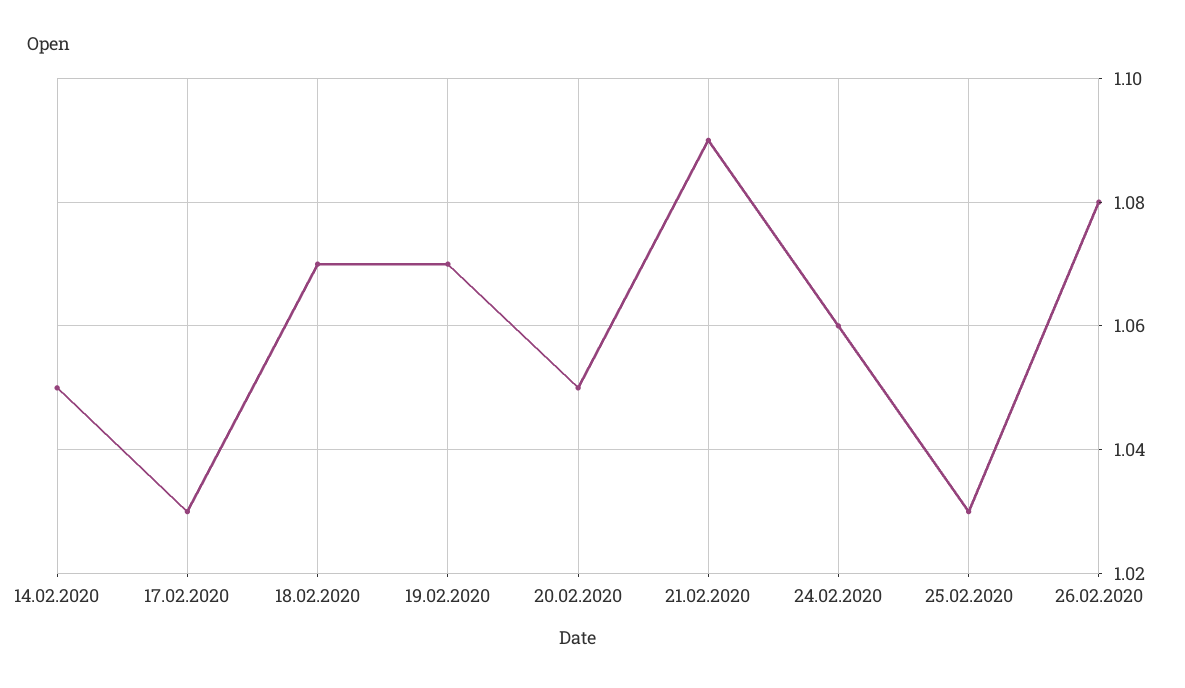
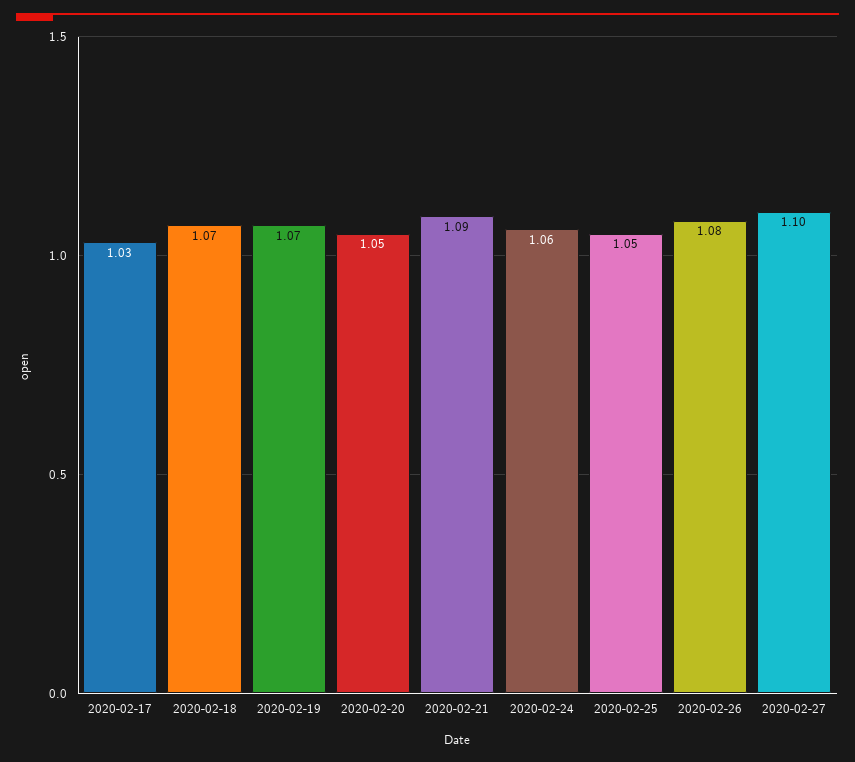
14.02.2020: 1.05 -> none
25.02.2020: 1.03 -> 1.05
2020-02-27: none -> 1.1

